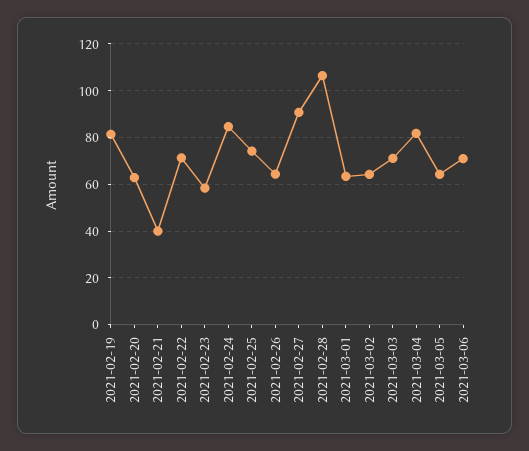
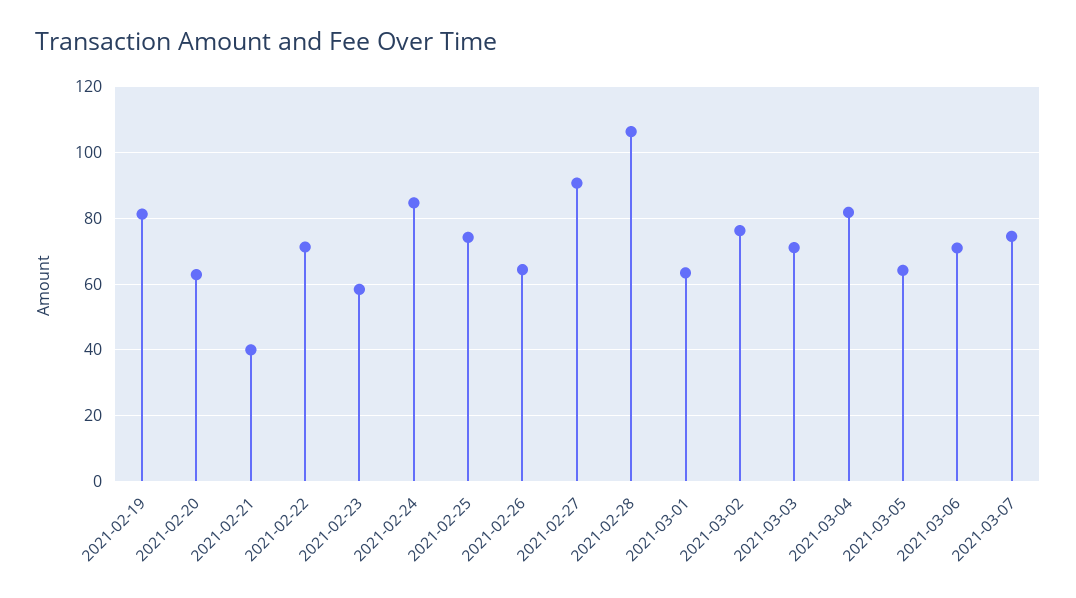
2021-03-02: 65 -> 76
2021-03-07: none -> 74

